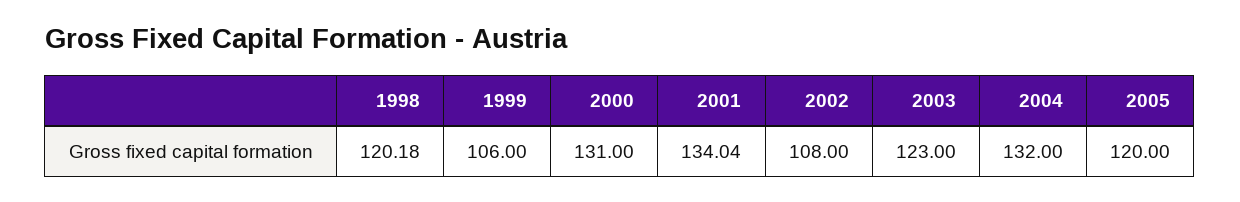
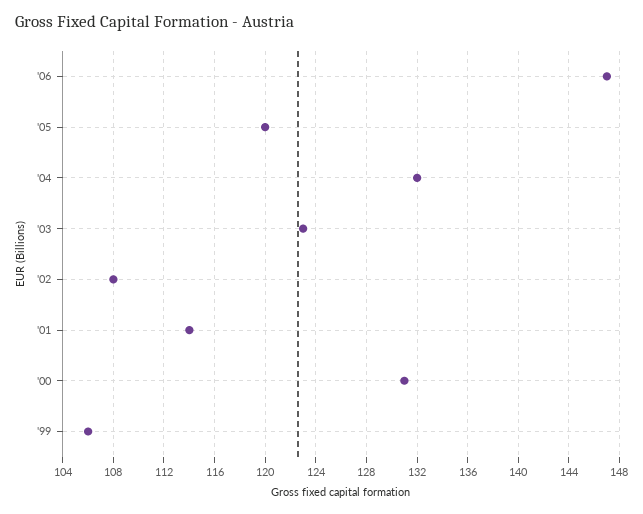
1998: 120.18 -> none
2001: 134.04 -> 114
'06: none -> 147

